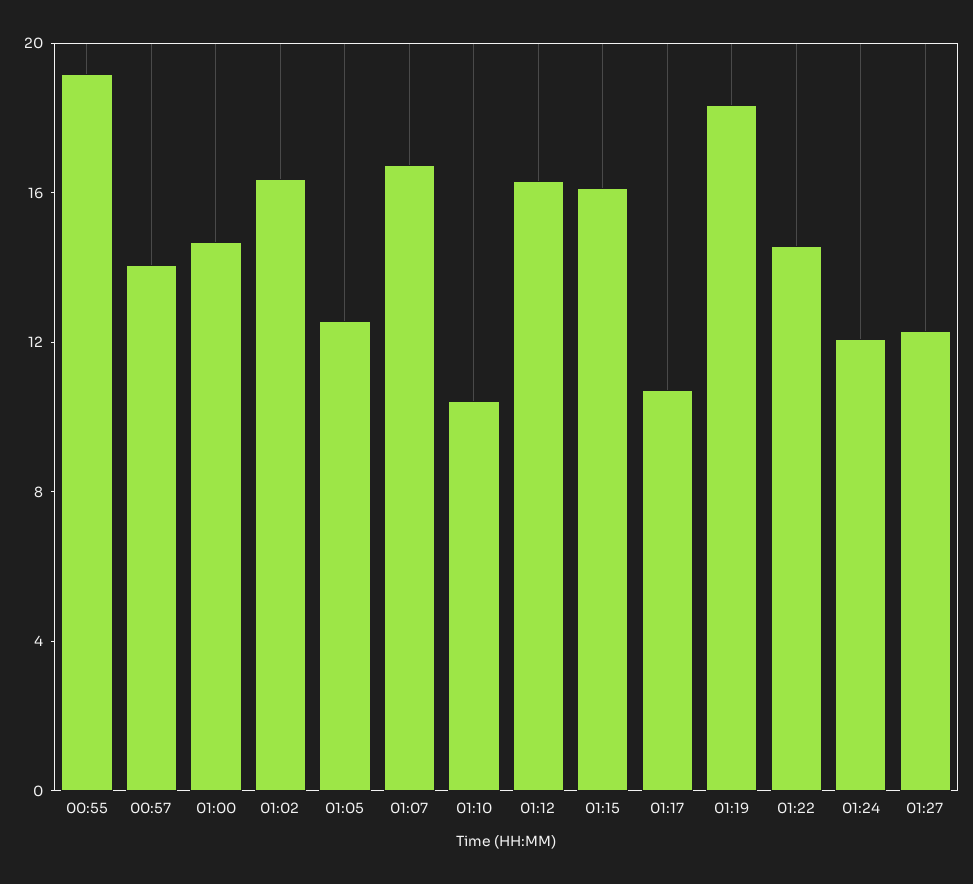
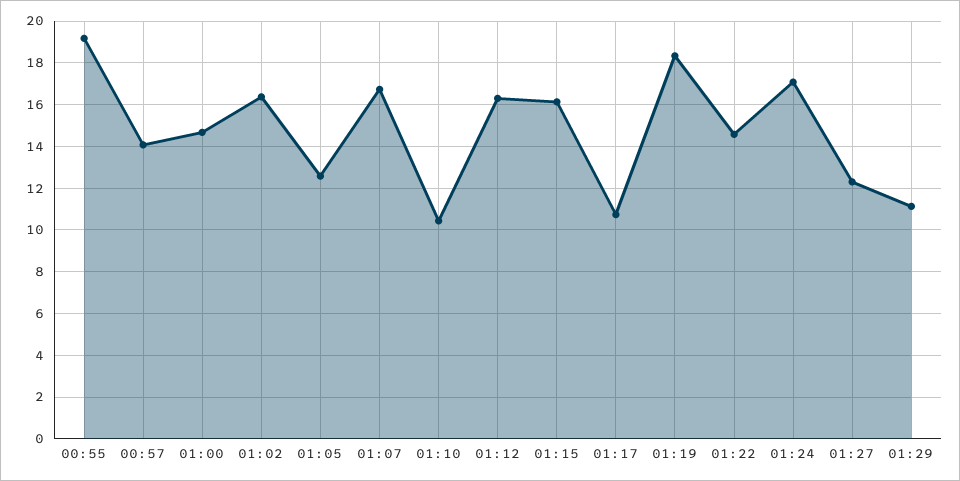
01:24: 12 -> 17
01:29: none -> 11

